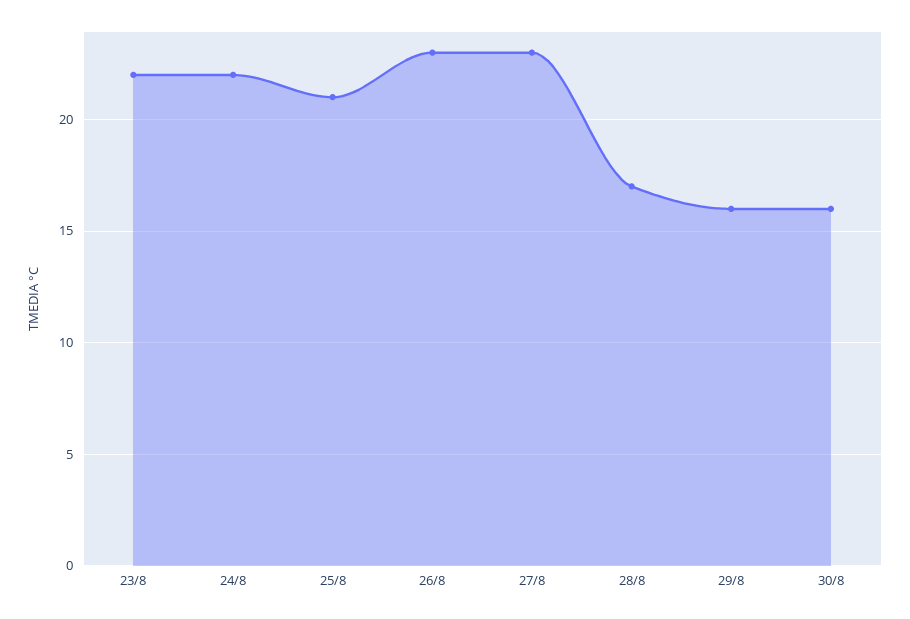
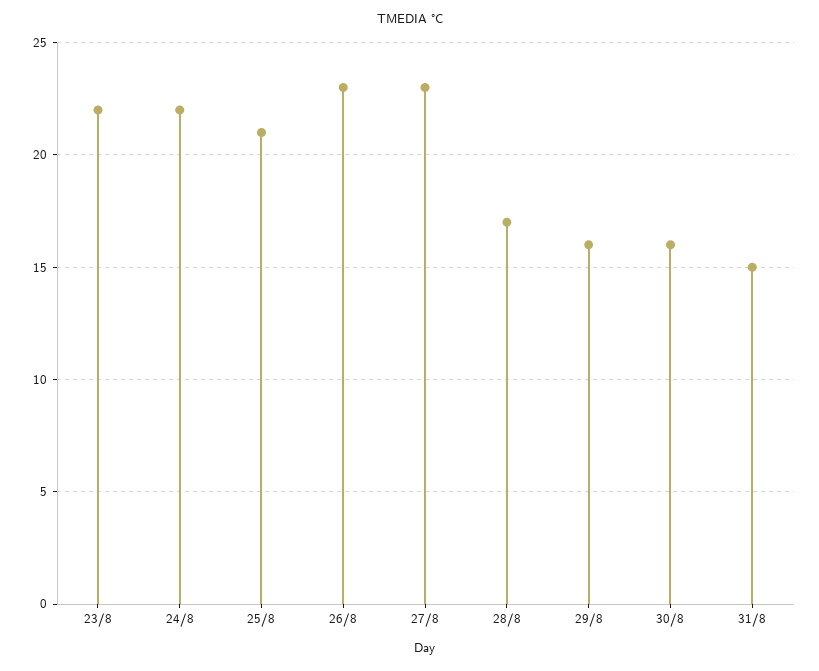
31/8: none -> 15

